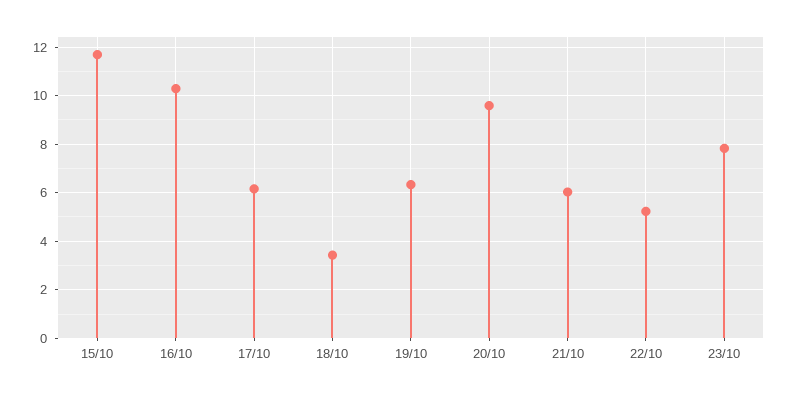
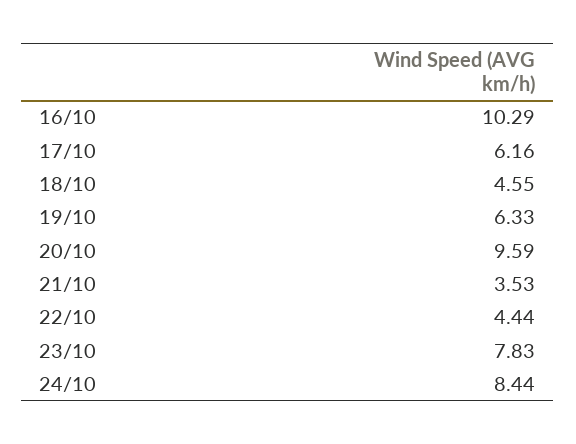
15/10: 11.75 -> none
18/10: 3.5 -> 4.55
21/10: 6 -> 3.53
22/10: 5.25 -> 4.44
24/10: none -> 8.44

